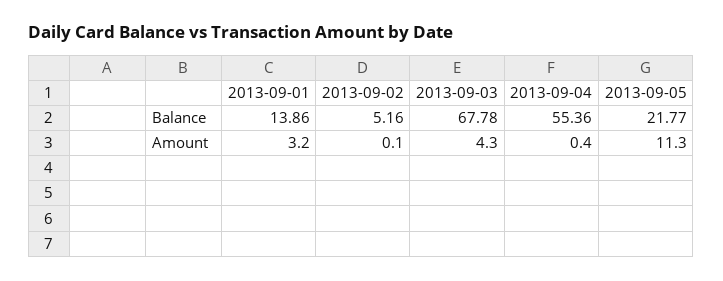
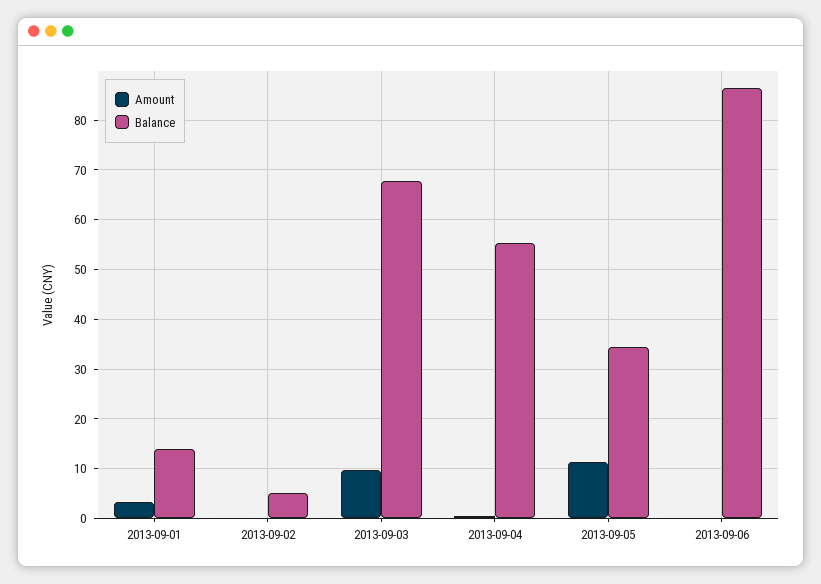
Balance, 2013-09-05: 21.77 -> 34
Amount, 2013-09-03: 4.3 -> 10
Amount, 2013-09-06: none -> 0
Balance, 2013-09-06: none -> 86

